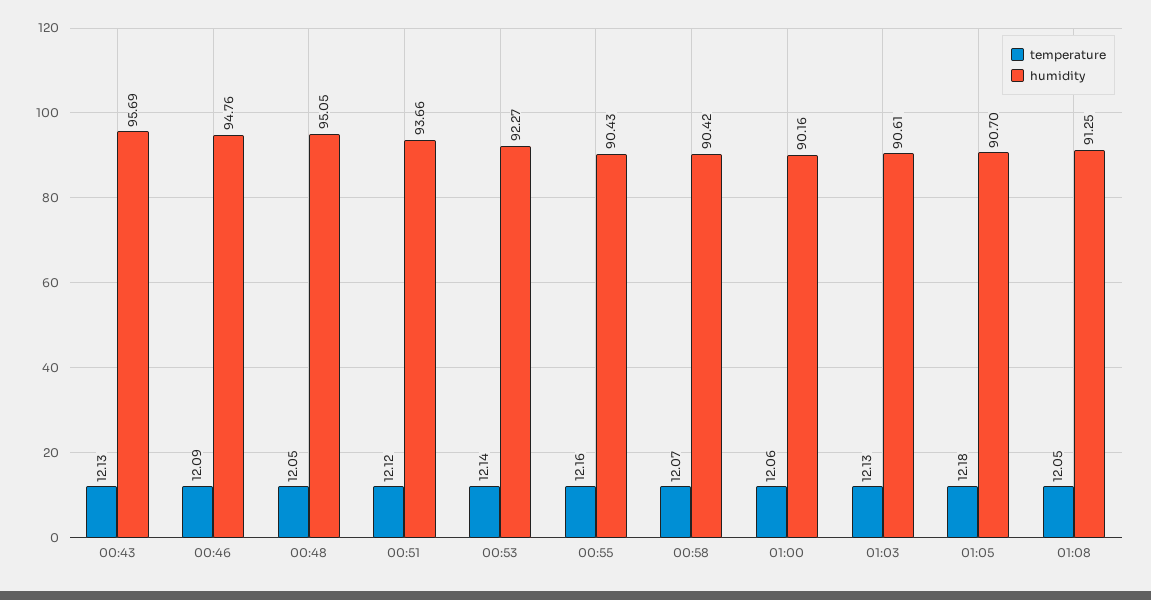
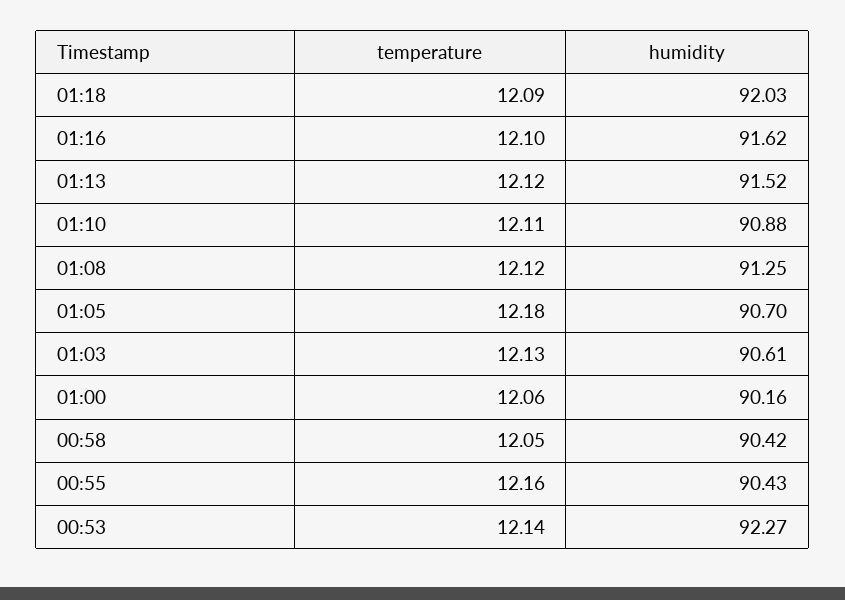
temperature, 00:43: 12.13 -> none
humidity, 00:43: 95.69 -> none
temperature, 00:46: 12.09 -> none
humidity, 00:46: 94.76 -> none
temperature, 00:48: 12.05 -> none
humidity, 00:48: 95.05 -> none
temperature, 00:51: 12.12 -> none
humidity, 00:51: 93.66 -> none
temperature, 00:58: 12.07 -> 12.05
temperature, 01:08: 12.05 -> 12.12
temperature, 01:18: none -> 12.09
humidity, 01:18: none -> 92.03
temperature, 01:16: none -> 12.1
humidity, 01:16: none -> 91.62
temperature, 01:13: none -> 12.12
humidity, 01:13: none -> 91.52
temperature, 01:10: none -> 12.11
humidity, 01:10: none -> 90.88

